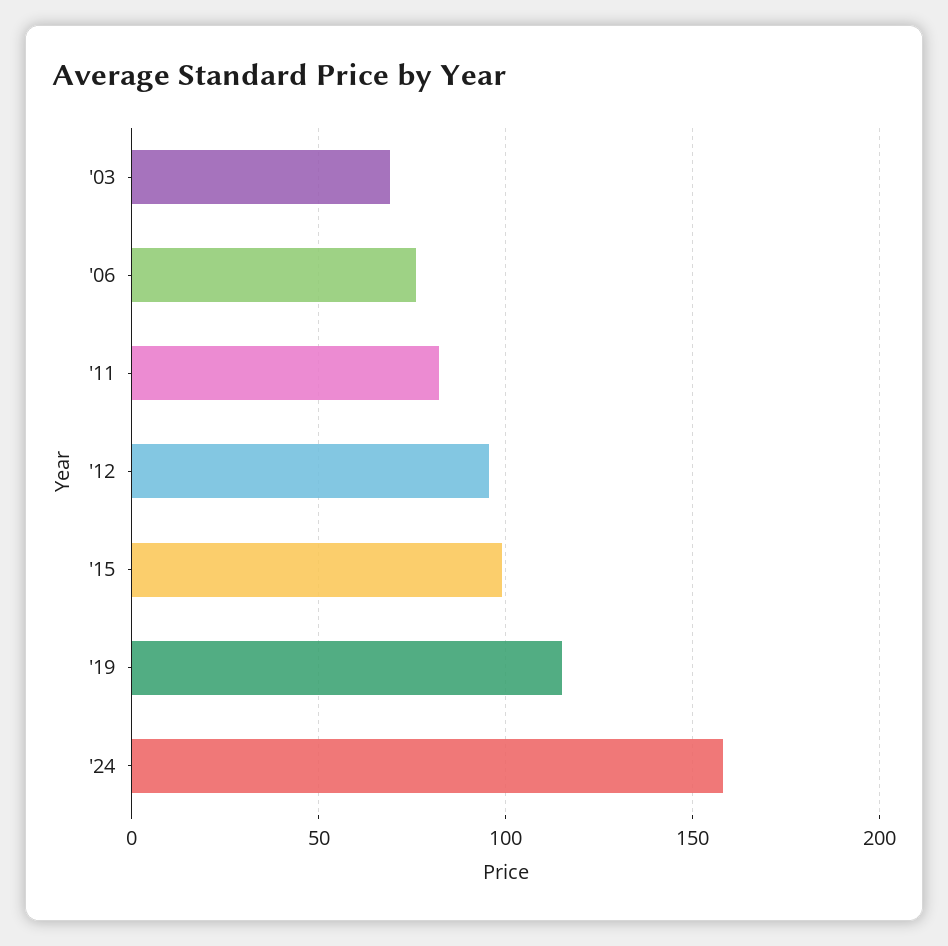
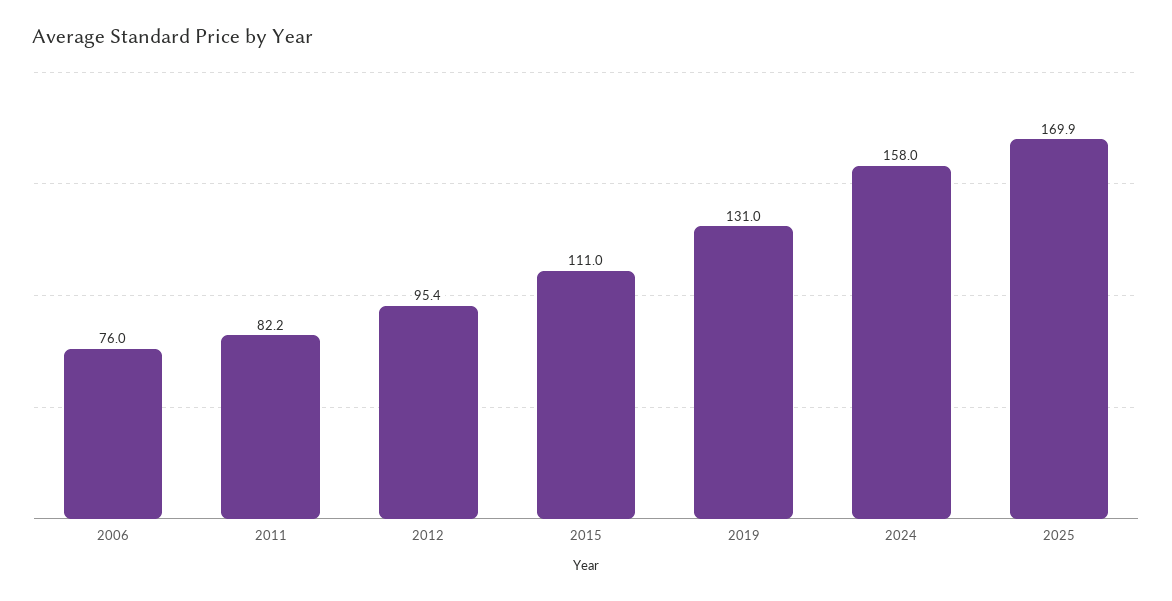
'03: 70 -> none
'15: 100 -> 111
'19: 115 -> 131
2025: none -> 169.9

